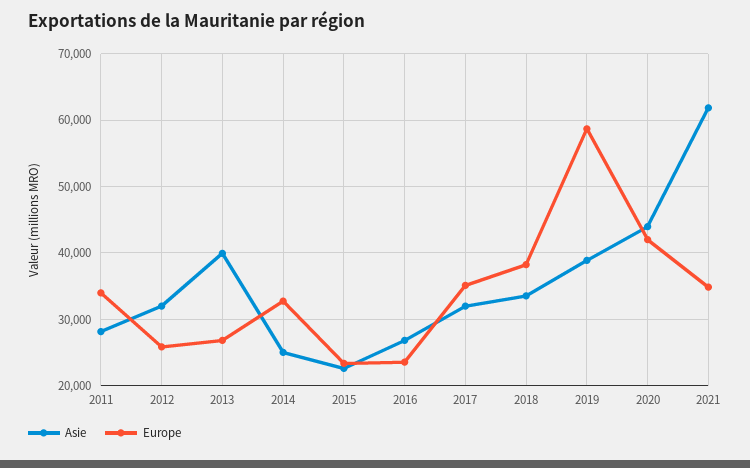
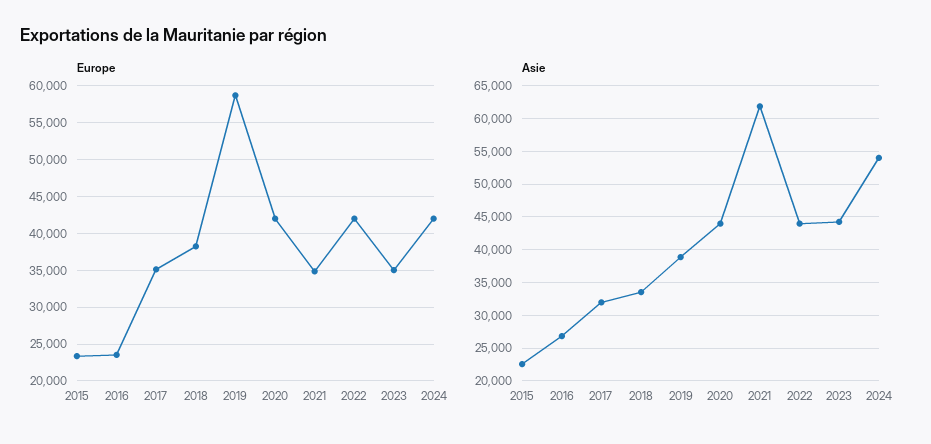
Asie, 2011: 28000 -> none
Europe, 2011: 34000 -> none
Asie, 2012: 32000 -> none
Europe, 2012: 26000 -> none
Asie, 2013: 40000 -> none
Europe, 2013: 27000 -> none
Asie, 2014: 25000 -> none
Europe, 2014: 33000 -> none
Europe, 2022: none -> 42000
Europe, 2023: none -> 35000
Europe, 2024: none -> 42000
Asie, 2022: none -> 44000
Asie, 2023: none -> 44000
Asie, 2024: none -> 54000

